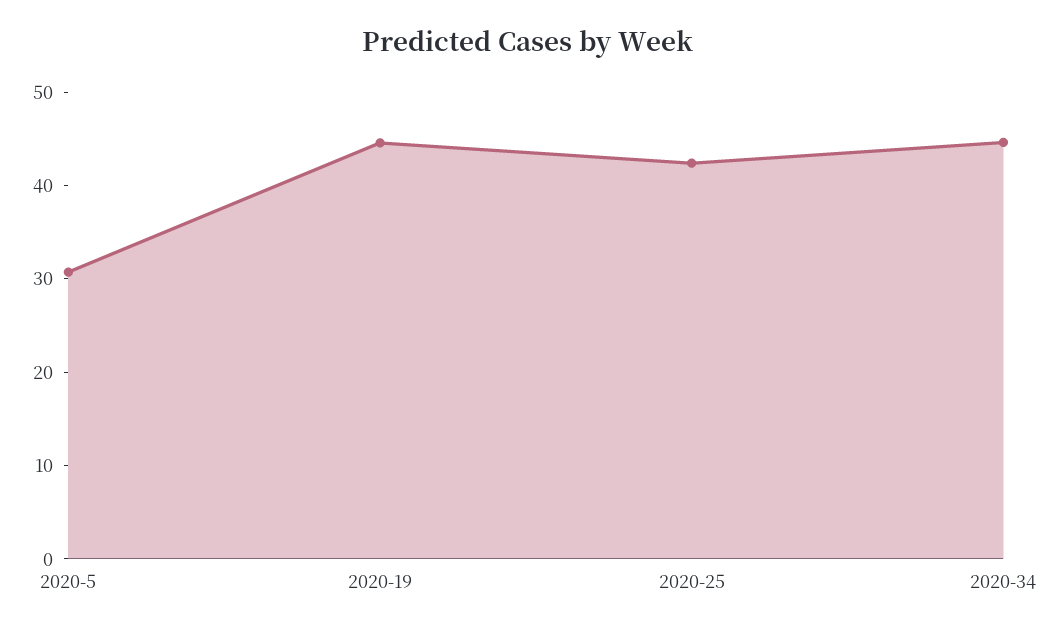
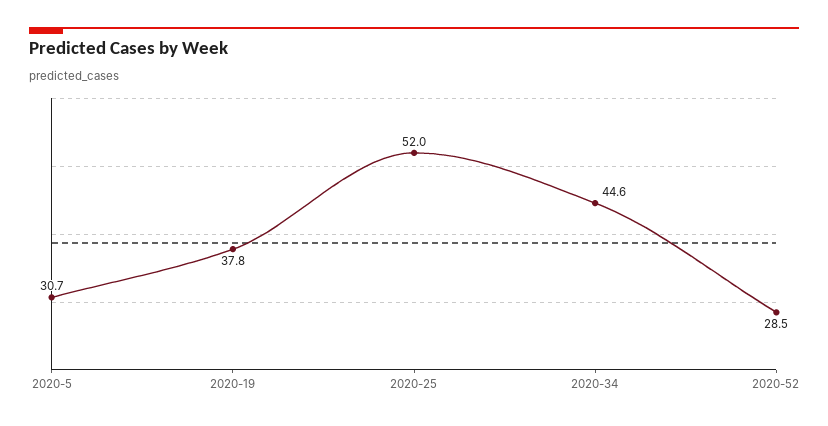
2020-19: 44 -> 37.8
2020-25: 42 -> 52
2020-52: none -> 28.5

